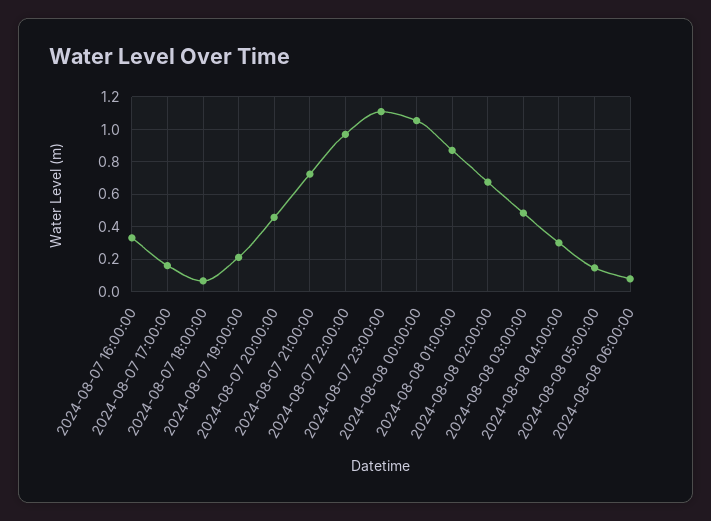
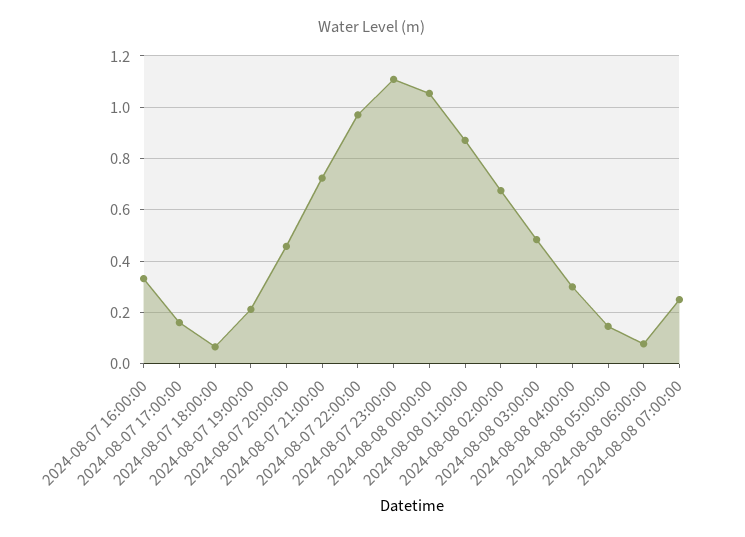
2024-08-08 07:00:00: none -> 0.25

